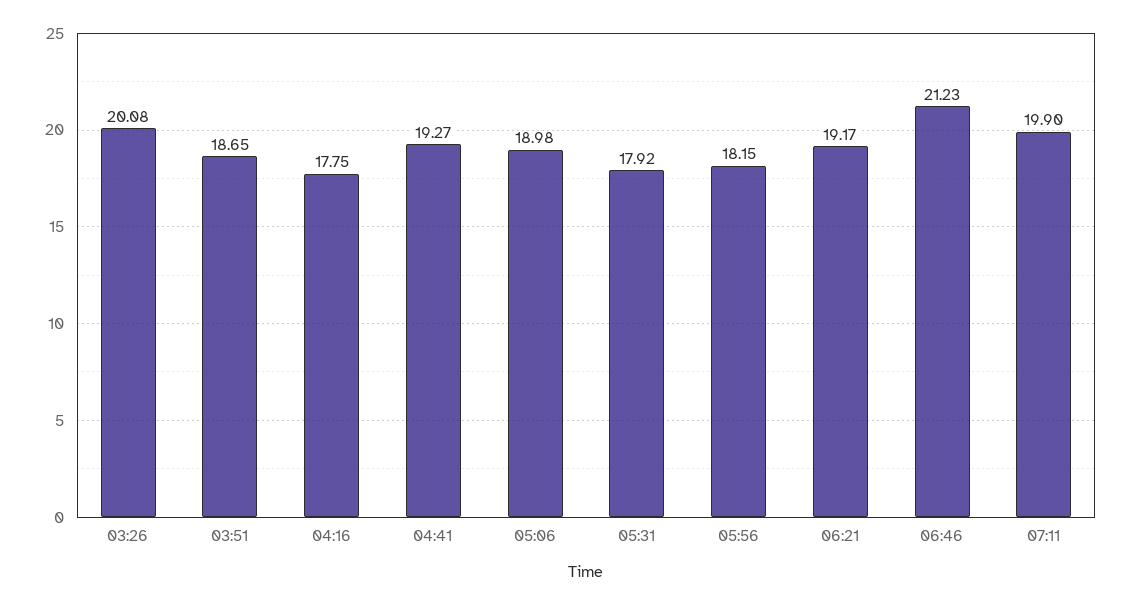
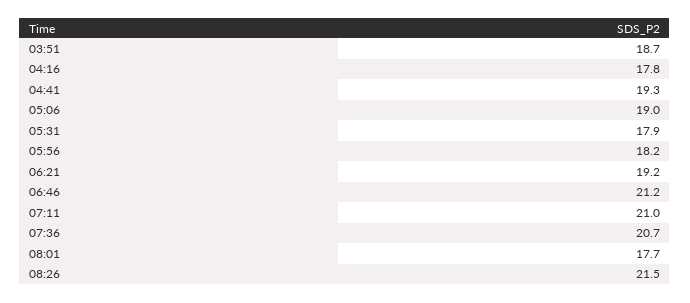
03:26: 20.08 -> none
07:11: 19.9 -> 21
07:36: none -> 20.7
08:01: none -> 17.7
08:26: none -> 21.5

